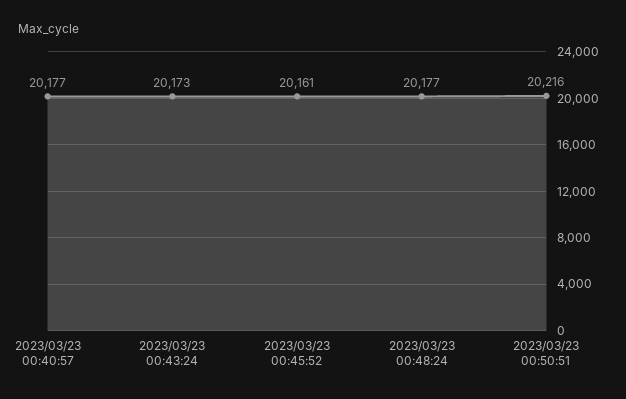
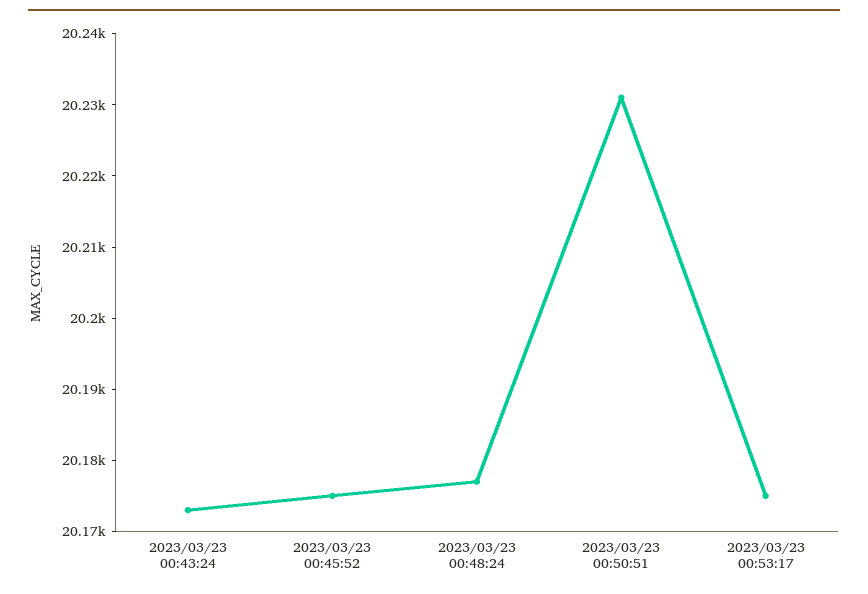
2023/03/23 00:40:57: 20177 -> none
2023/03/23 00:45:52: 20161 -> 20175
2023/03/23 00:50:51: 20216 -> 20230
2023/03/23 00:53:17: none -> 20175

